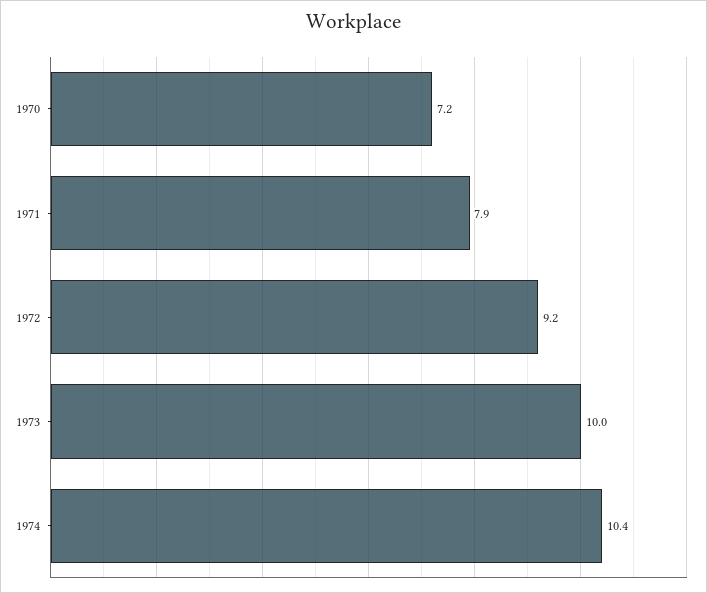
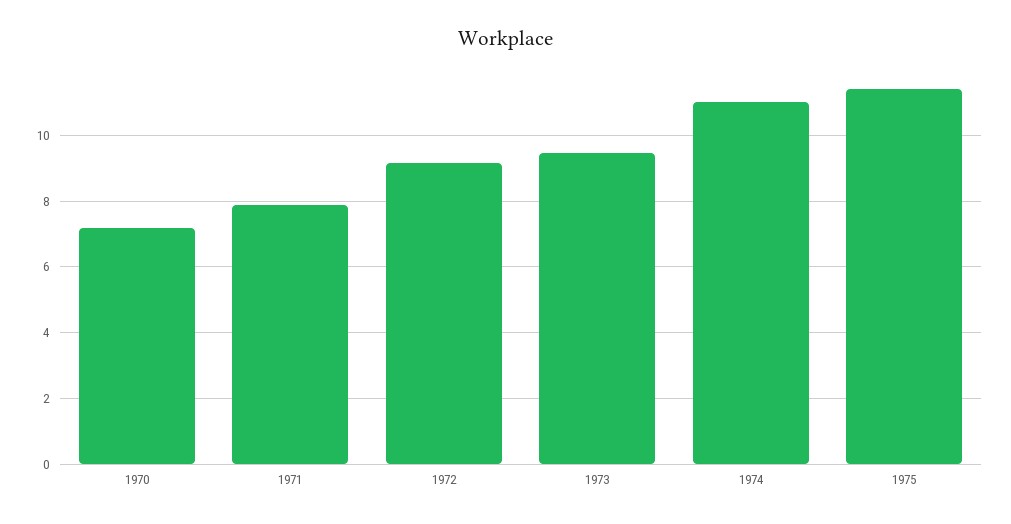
1973: 10 -> 9.4
1974: 10.4 -> 11
1975: none -> 11.4

